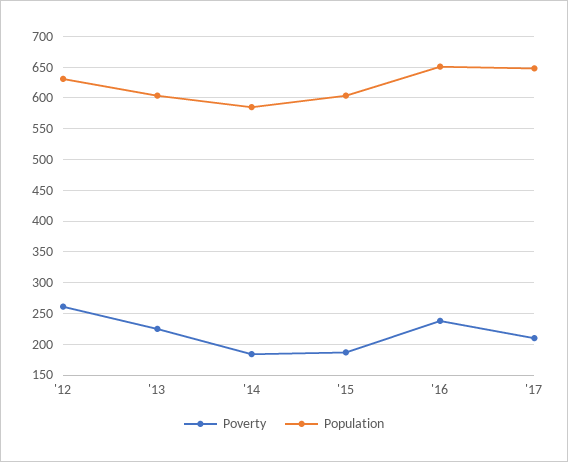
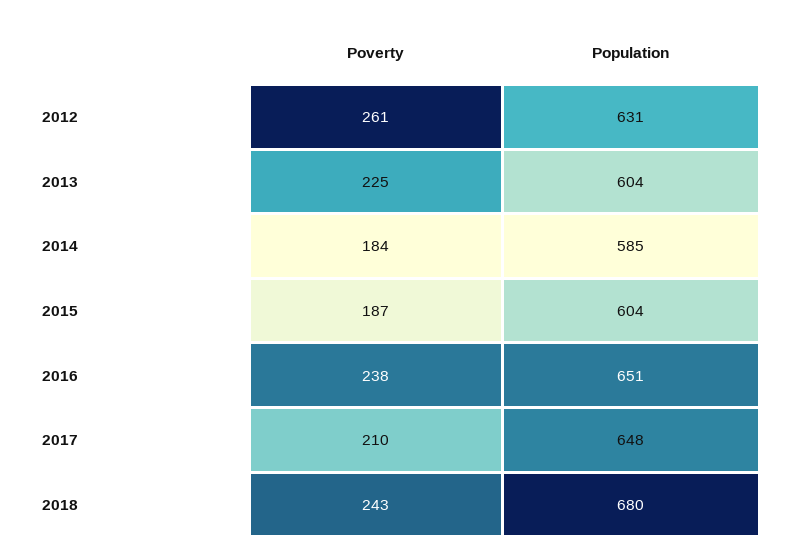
Poverty, 2018: none -> 243
Population, 2018: none -> 680

